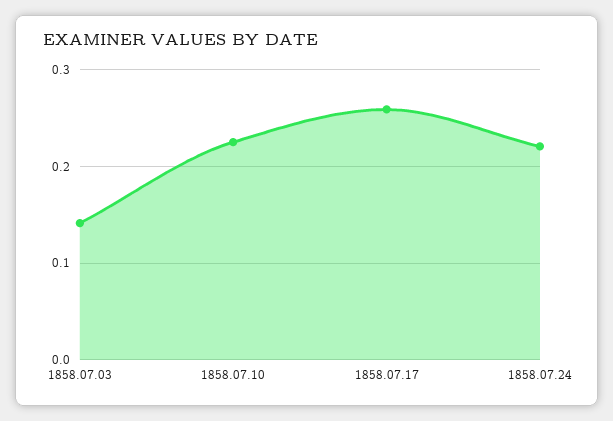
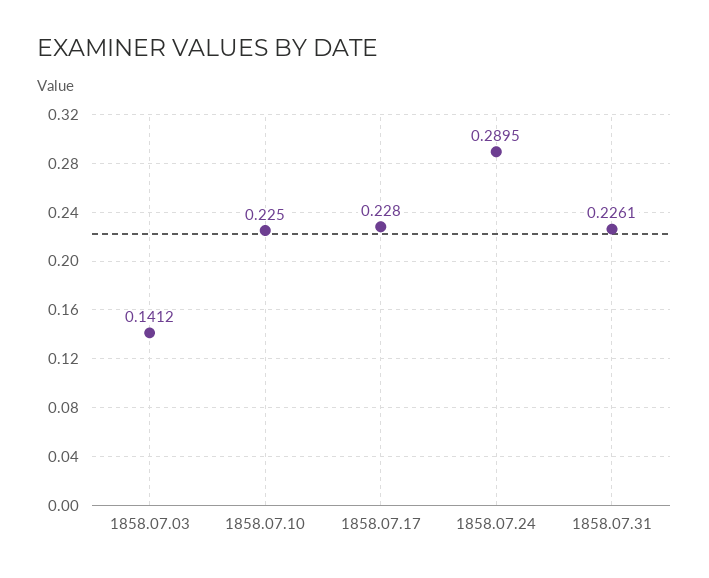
1858.07.17: 0.26 -> 0.228
1858.07.24: 0.22 -> 0.2895
1858.07.31: none -> 0.2261

